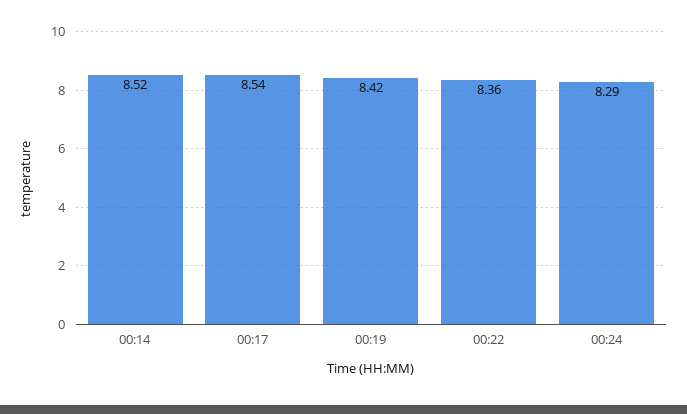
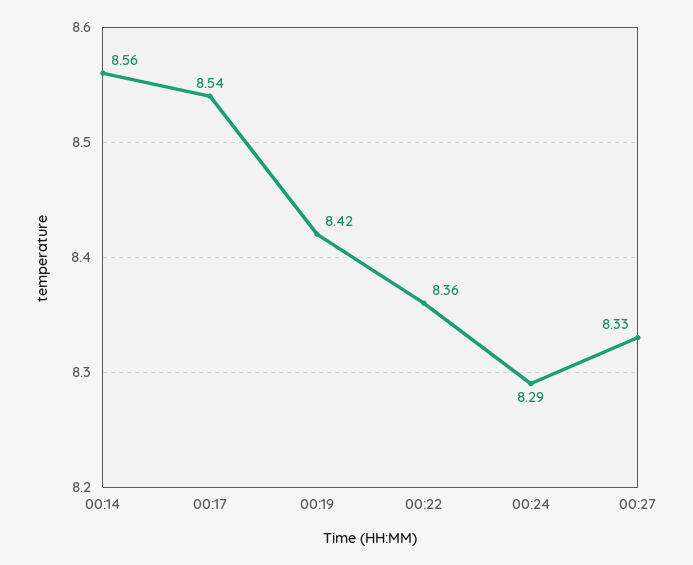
00:14: 8.52 -> 8.56
00:27: none -> 8.33

